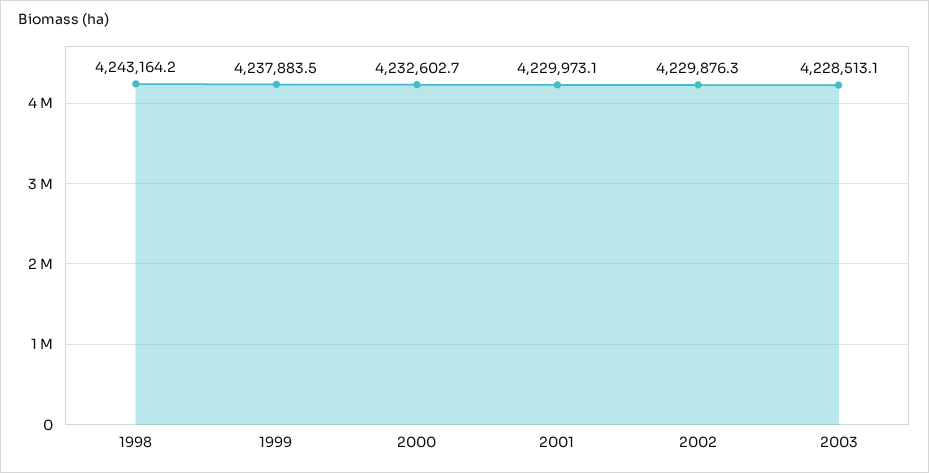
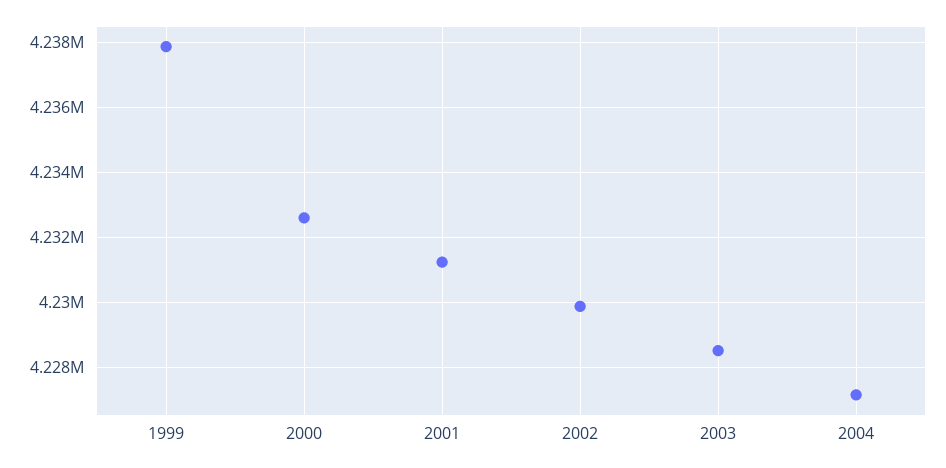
1998: 4243164.2 -> none
2001: 4229973.1 -> 4231200
2004: none -> 4227200

